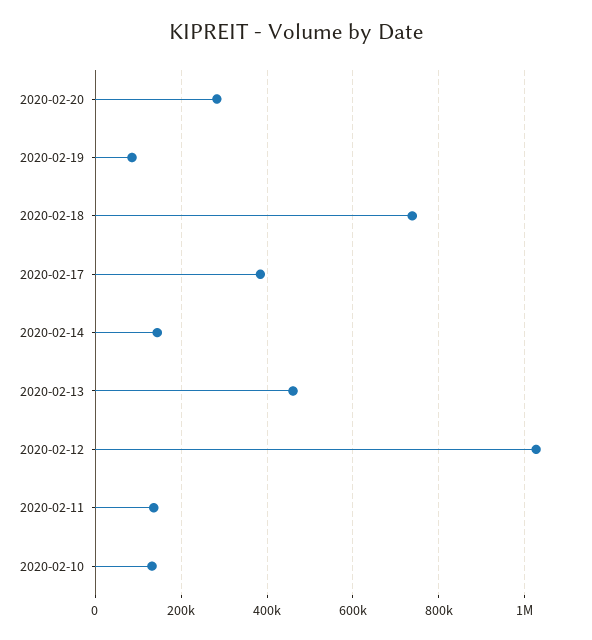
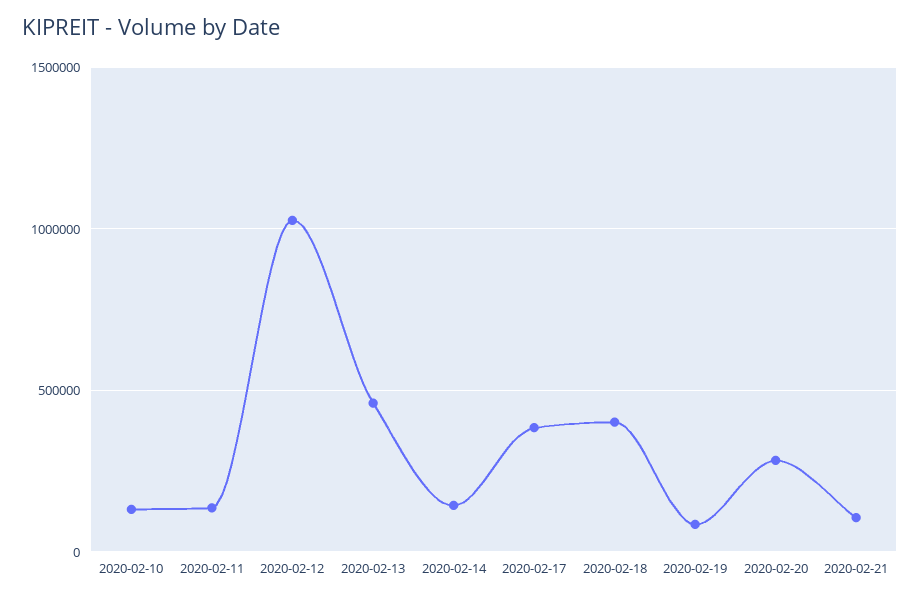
2020-02-18: 740000 -> 400000
2020-02-21: none -> 100000

